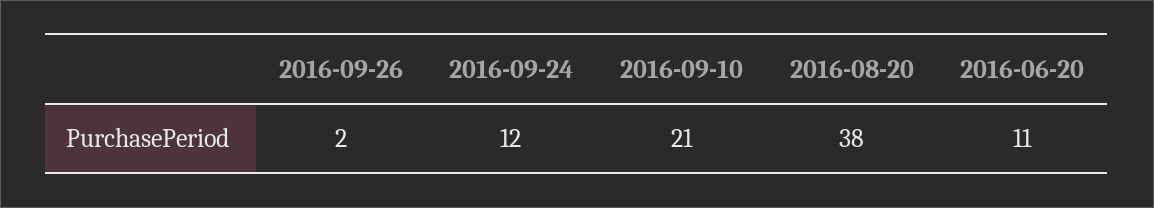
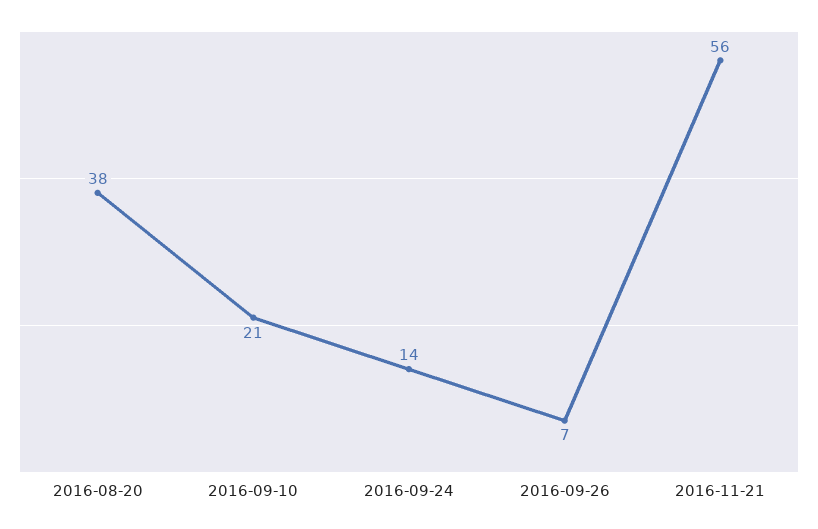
2016-09-26: 2 -> 7
2016-09-24: 12 -> 14
2016-06-20: 11 -> none
2016-11-21: none -> 56

